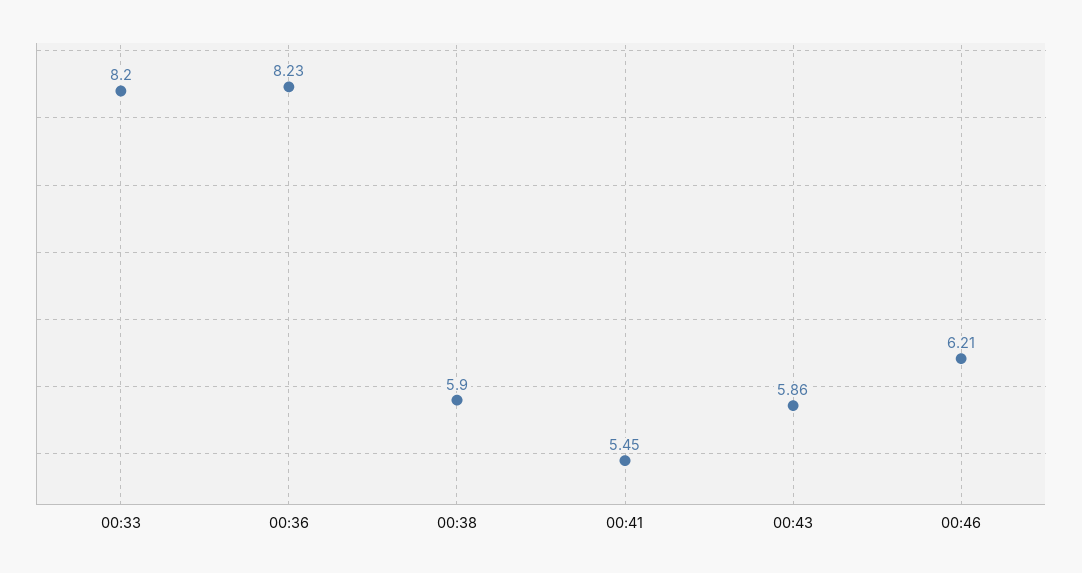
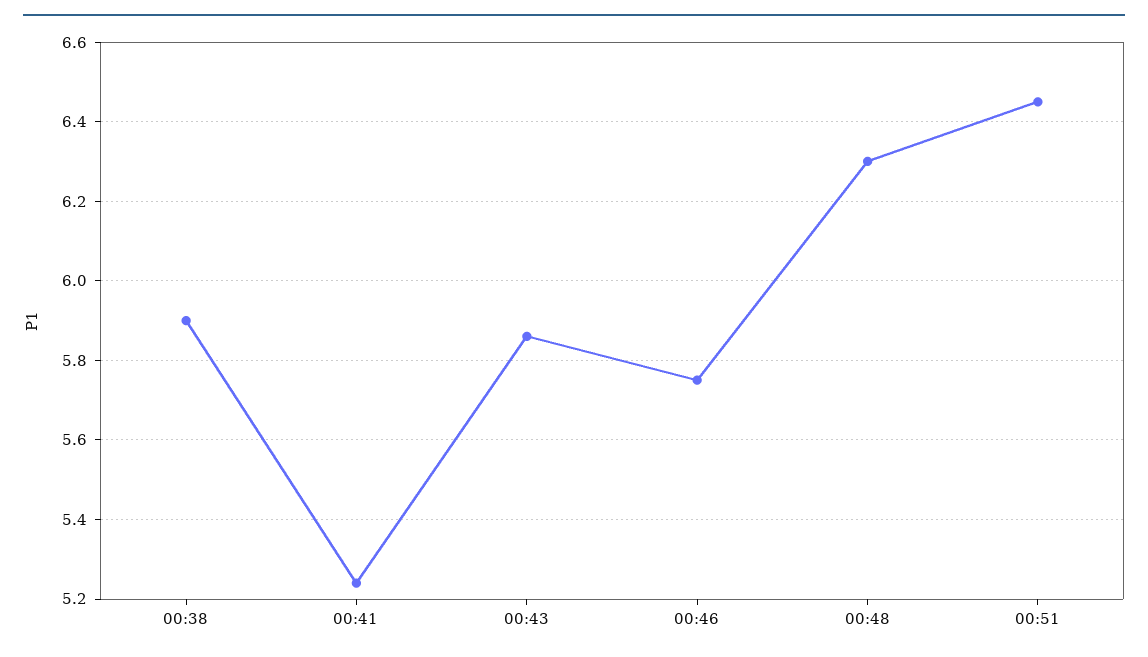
00:33: 8.2 -> none
00:36: 8.23 -> none
00:41: 5.45 -> 5.25
00:46: 6.21 -> 5.75
00:48: none -> 6.3
00:51: none -> 6.45

